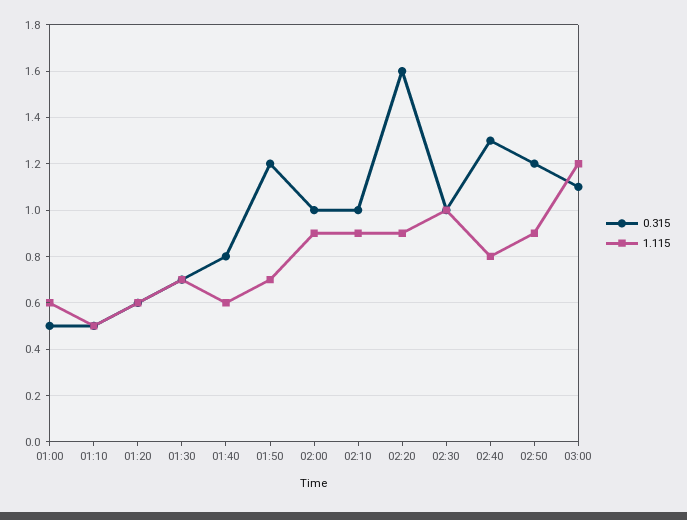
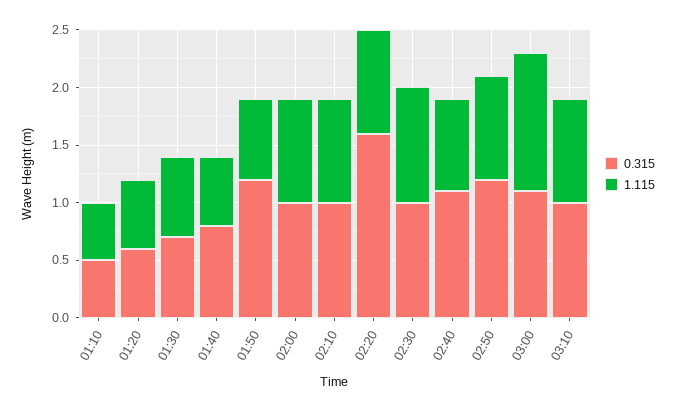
0.315, 01:00: 0.5 -> none
1.115, 01:00: 0.6 -> none
0.315, 02:40: 1.3 -> 1.1
0.315, 03:10: none -> 1
1.115, 03:10: none -> 0.9

